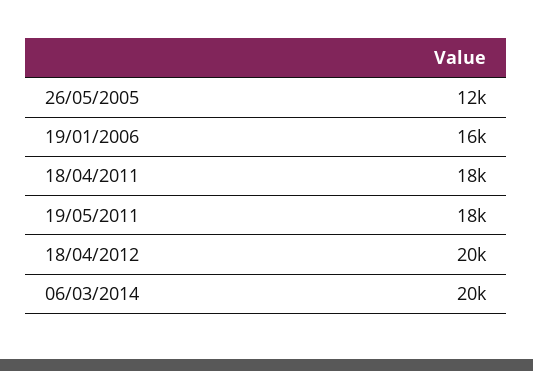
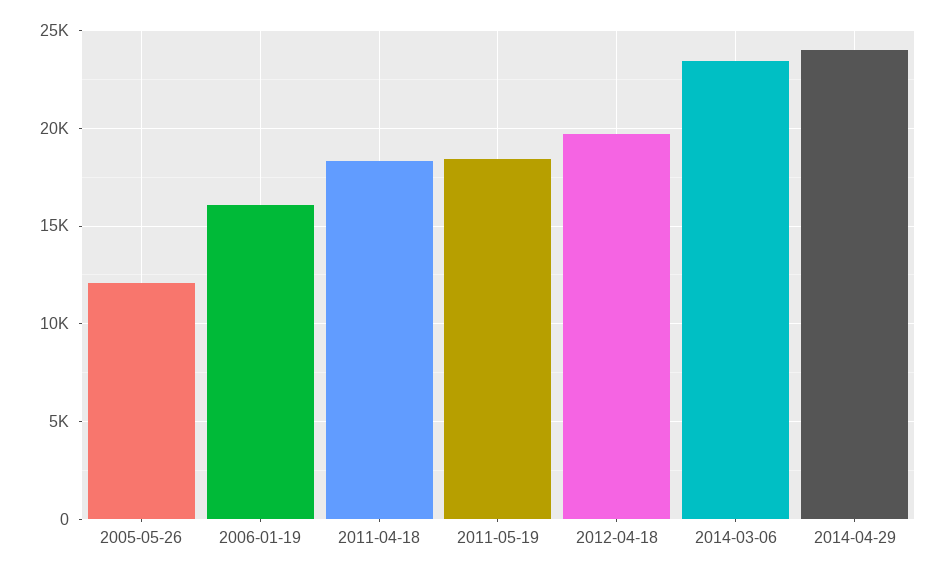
06/03/2014: 20000 -> 23500
2014-04-29: none -> 24000

